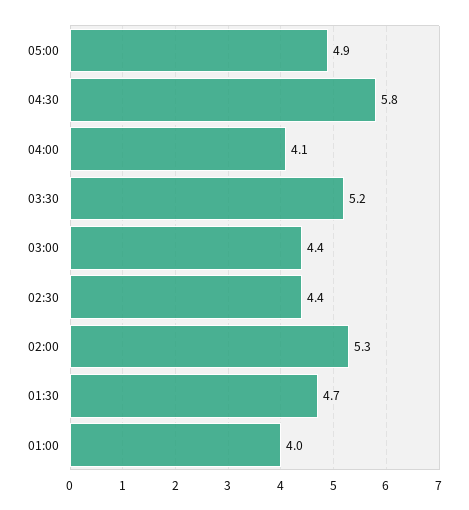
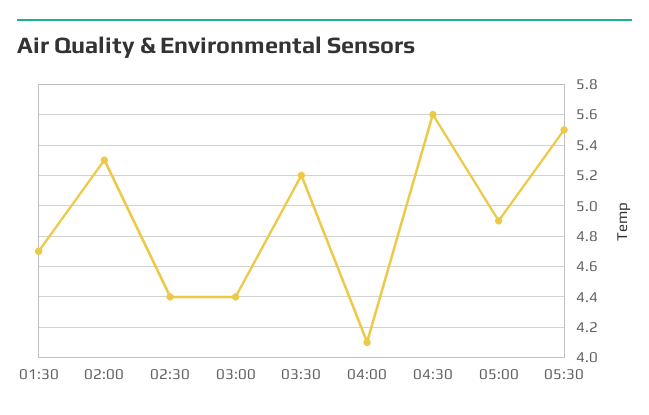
04:30: 5.8 -> 5.6
01:00: 4 -> none
05:30: none -> 5.5

